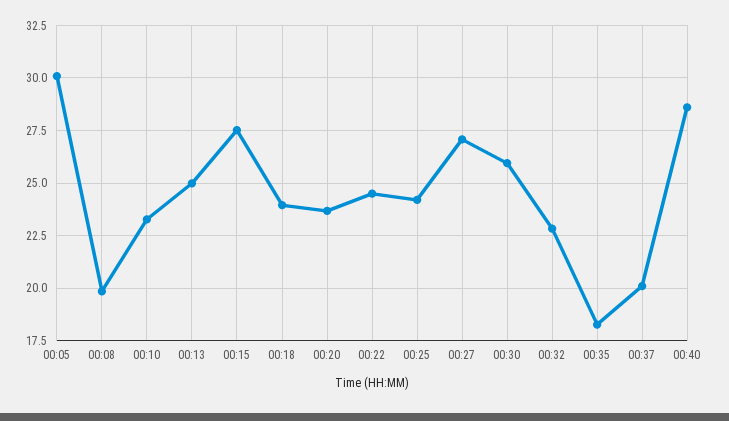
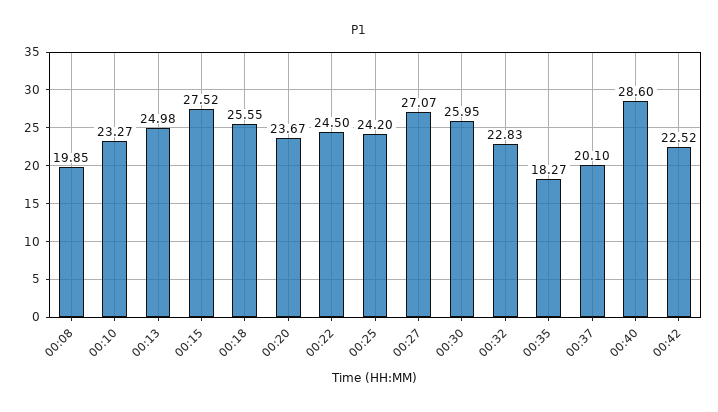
00:05: 30 -> none
00:18: 24 -> 25.55
00:42: none -> 22.52

